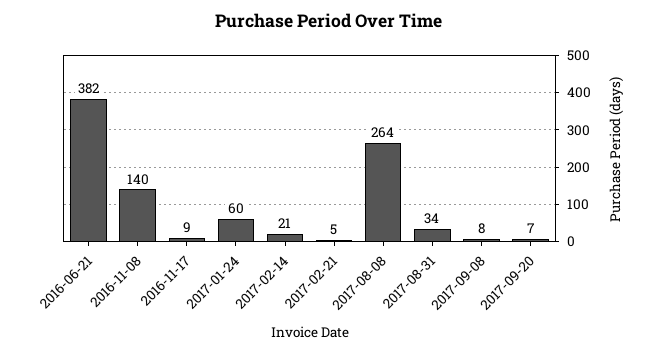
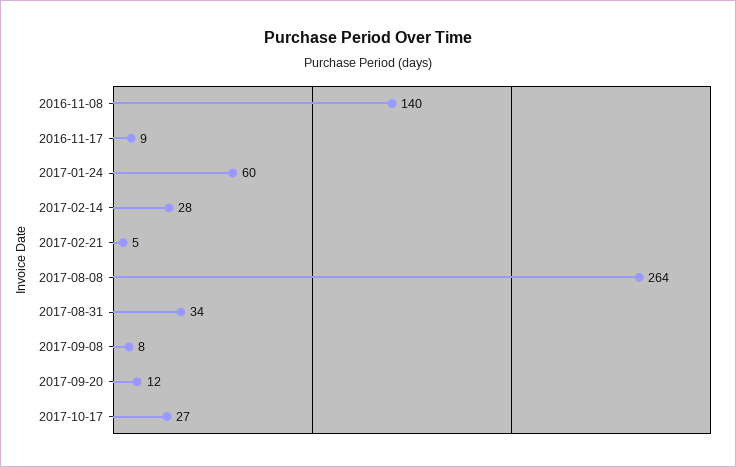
2016-06-21: 382 -> none
2017-02-14: 21 -> 28
2017-09-20: 7 -> 12
2017-10-17: none -> 27

